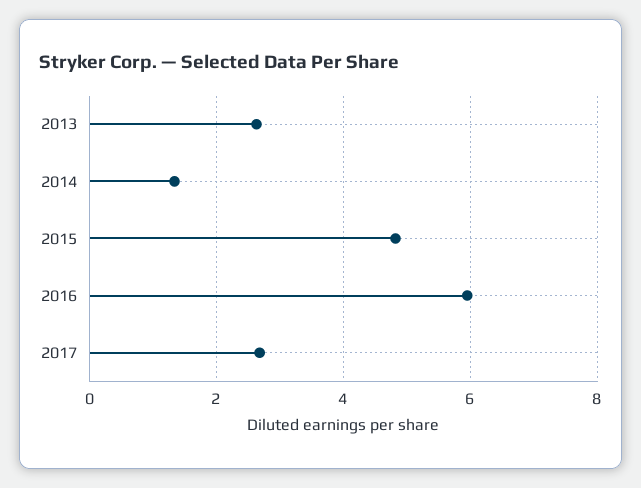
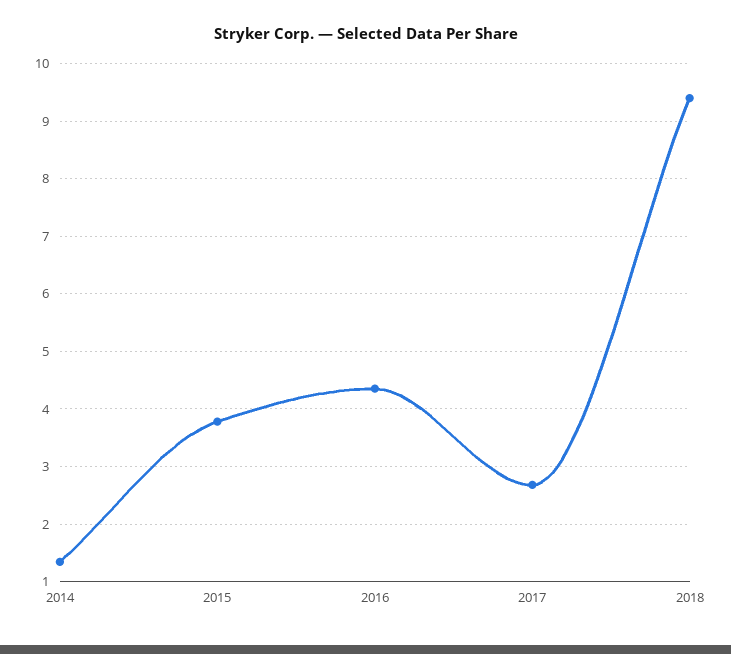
2013: 2.6 -> none
2015: 4.8 -> 3.8
2016: 6 -> 4.4
2018: none -> 9.4

